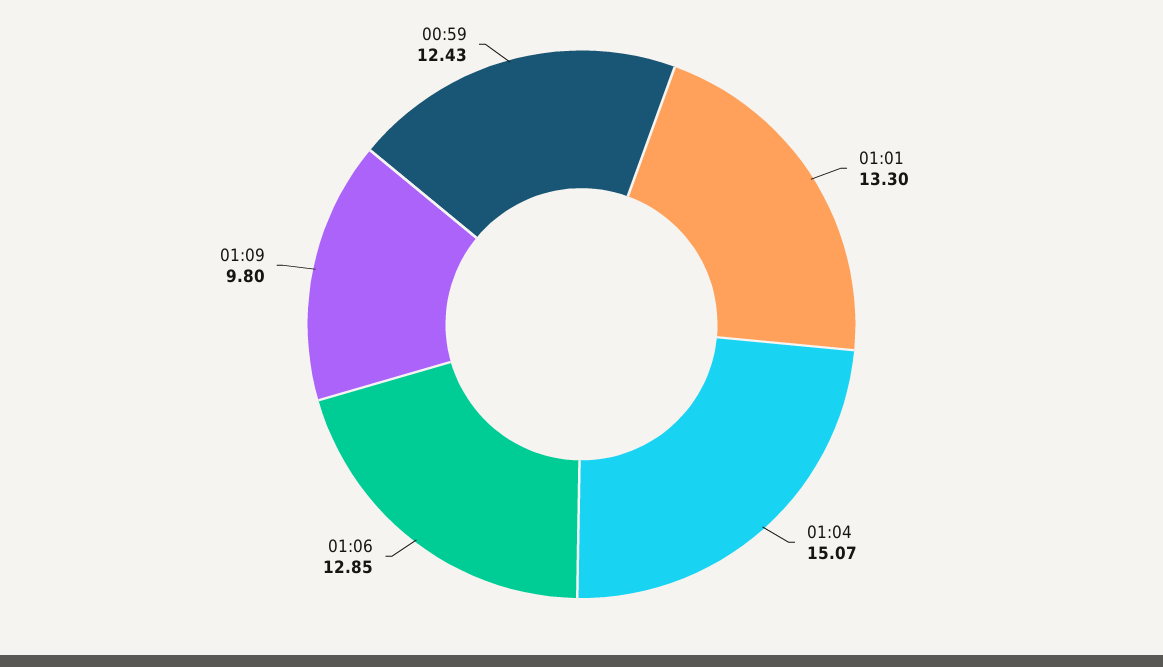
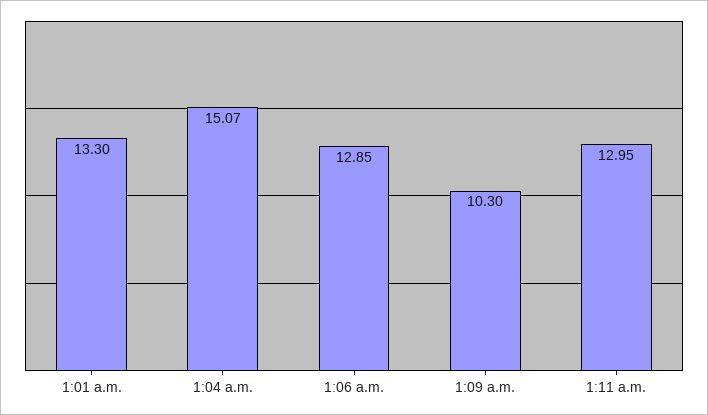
01:09: 9.8 -> 10.3
00:59: 12.43 -> none
1:11 a.m.: none -> 12.95

